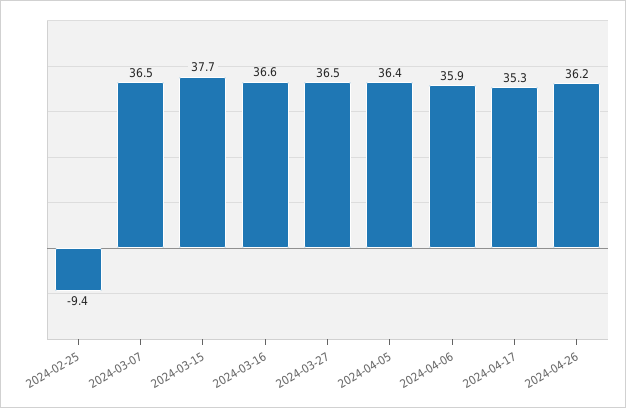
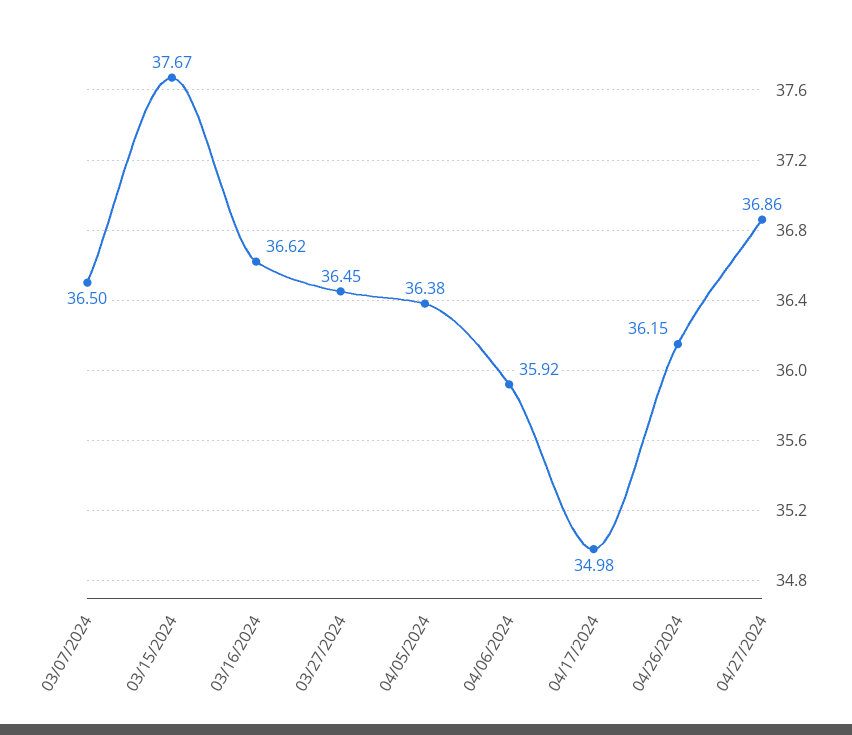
2024-02-25: -9.4 -> none
2024-04-17: 35.3 -> 34.98
04/27/2024: none -> 36.86

